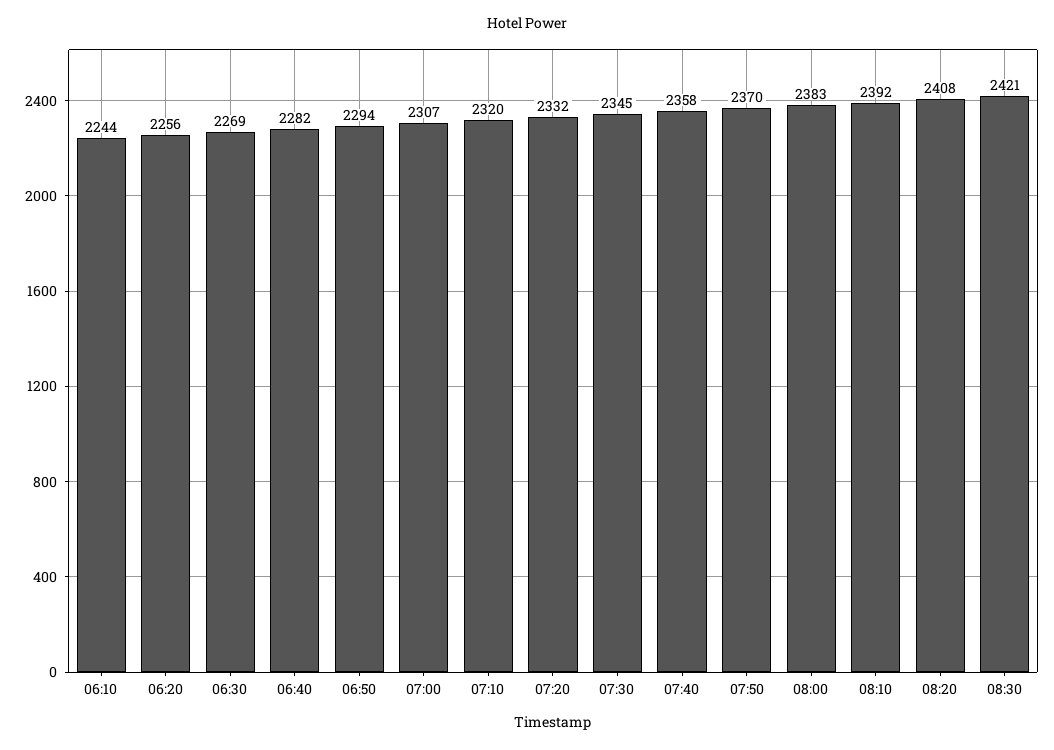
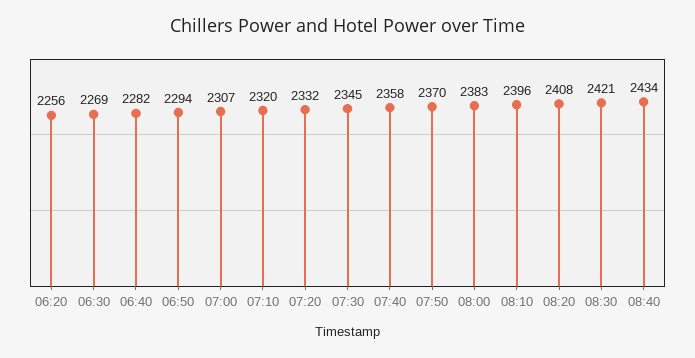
06:10: 2244 -> none
08:10: 2392 -> 2396
08:40: none -> 2434

